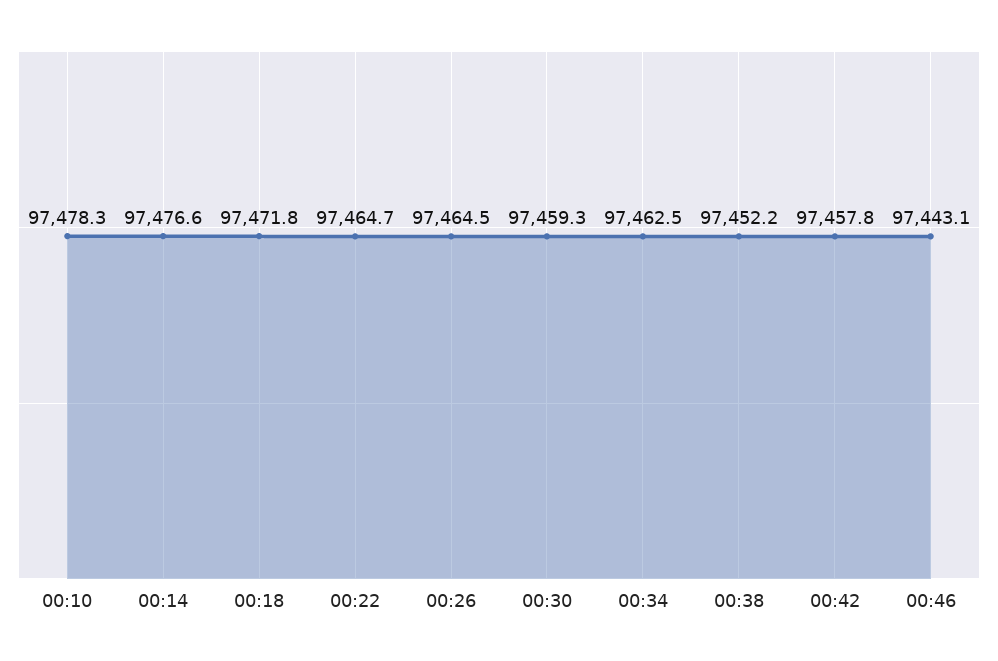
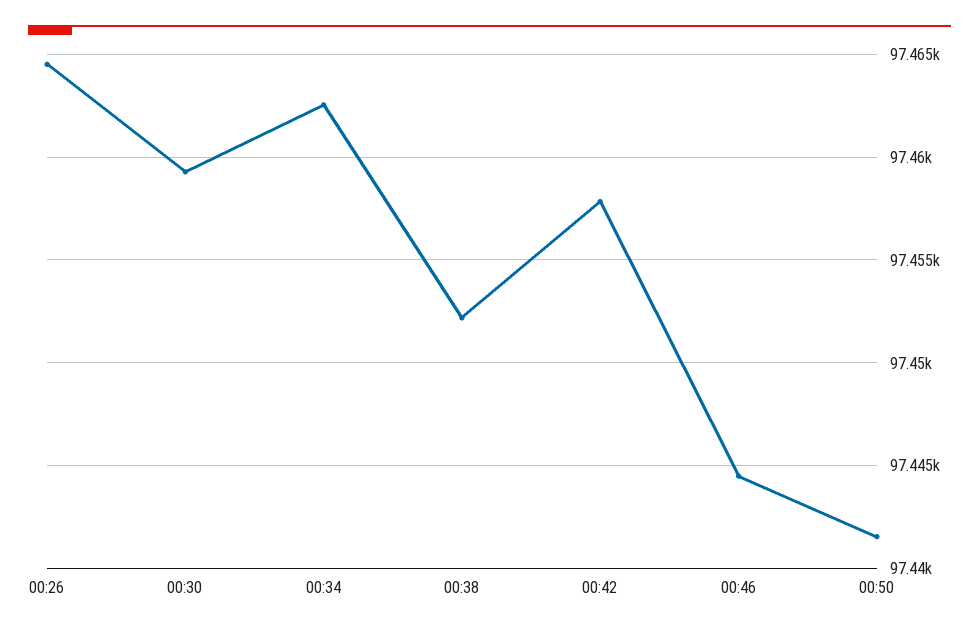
00:10: 97478.3 -> none
00:14: 97476.6 -> none
00:18: 97471.8 -> none
00:22: 97464.7 -> none
00:46: 97443.1 -> 97444.5
00:50: none -> 97441.5

